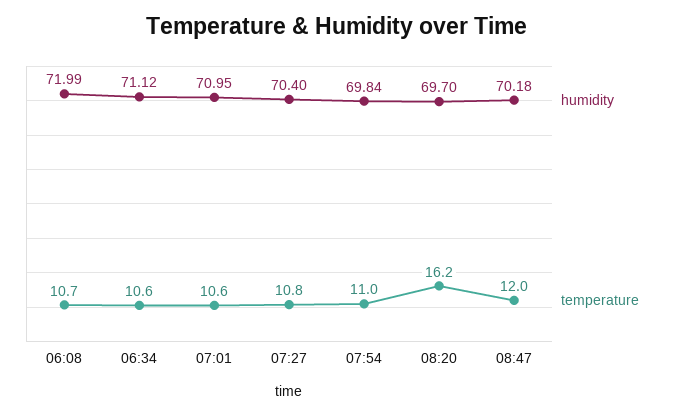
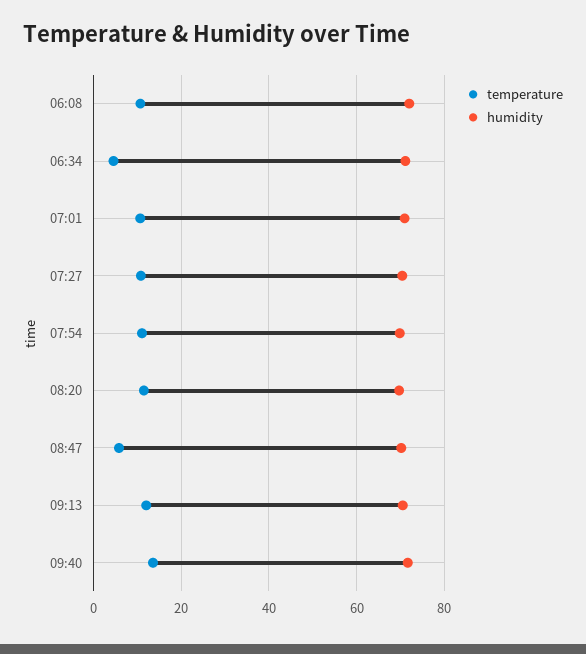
temperature, 06:34: 10.6 -> 4
temperature, 08:20: 16.2 -> 12
temperature, 08:47: 12 -> 6
temperature, 09:13: none -> 12
humidity, 09:13: none -> 70
temperature, 09:40: none -> 14
humidity, 09:40: none -> 72

